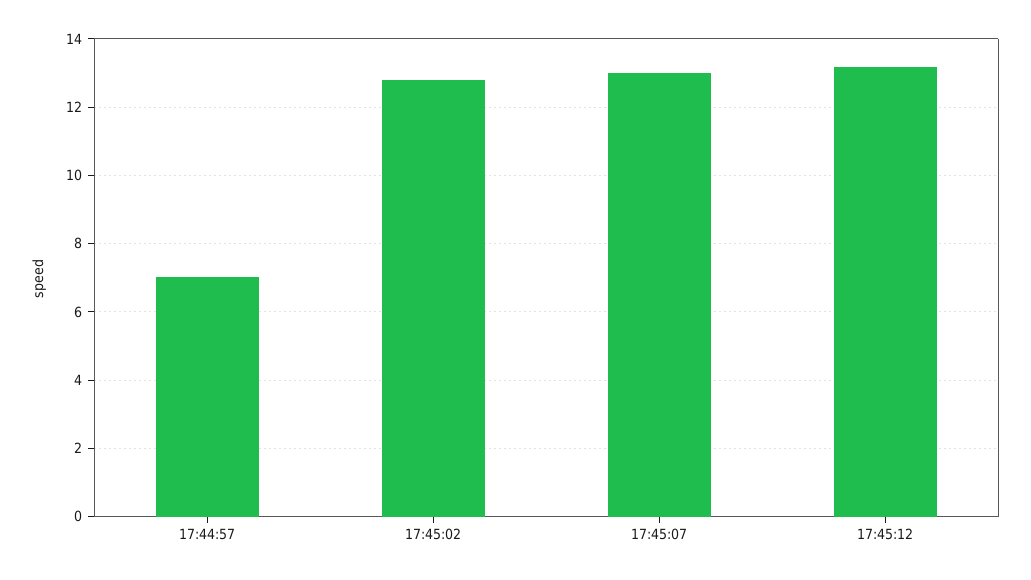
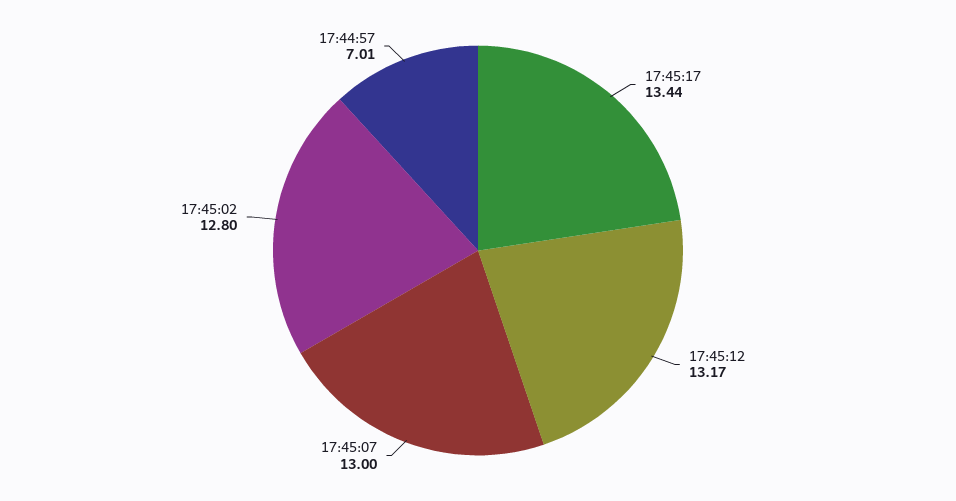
17:45:17: none -> 13.44

